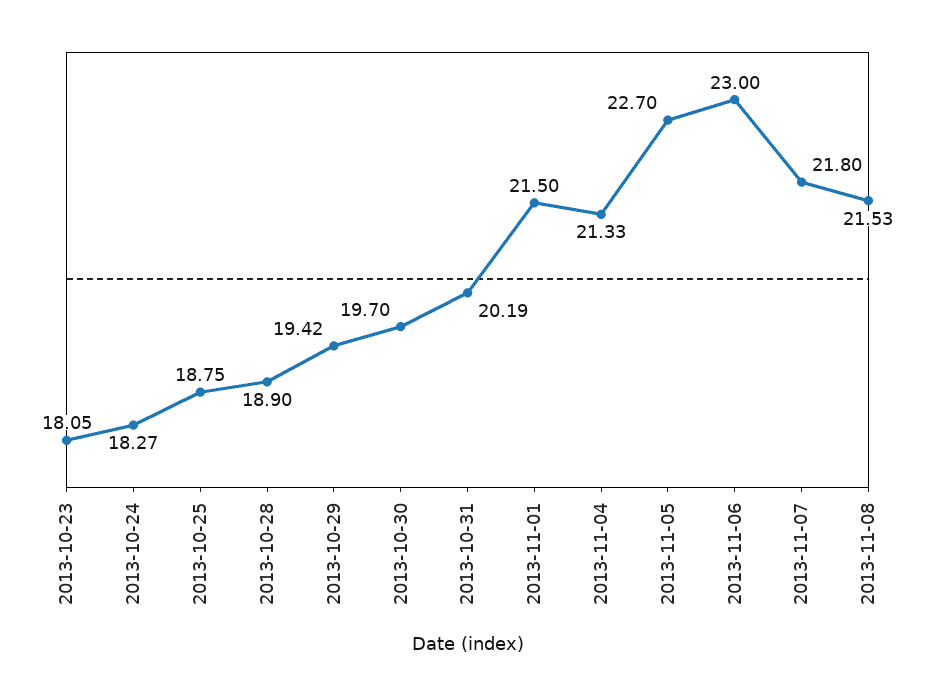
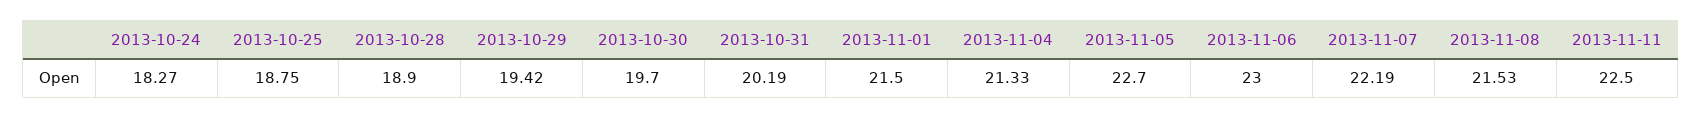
2013-10-23: 18.05 -> none
2013-11-07: 21.8 -> 22.19
2013-11-11: none -> 22.5

